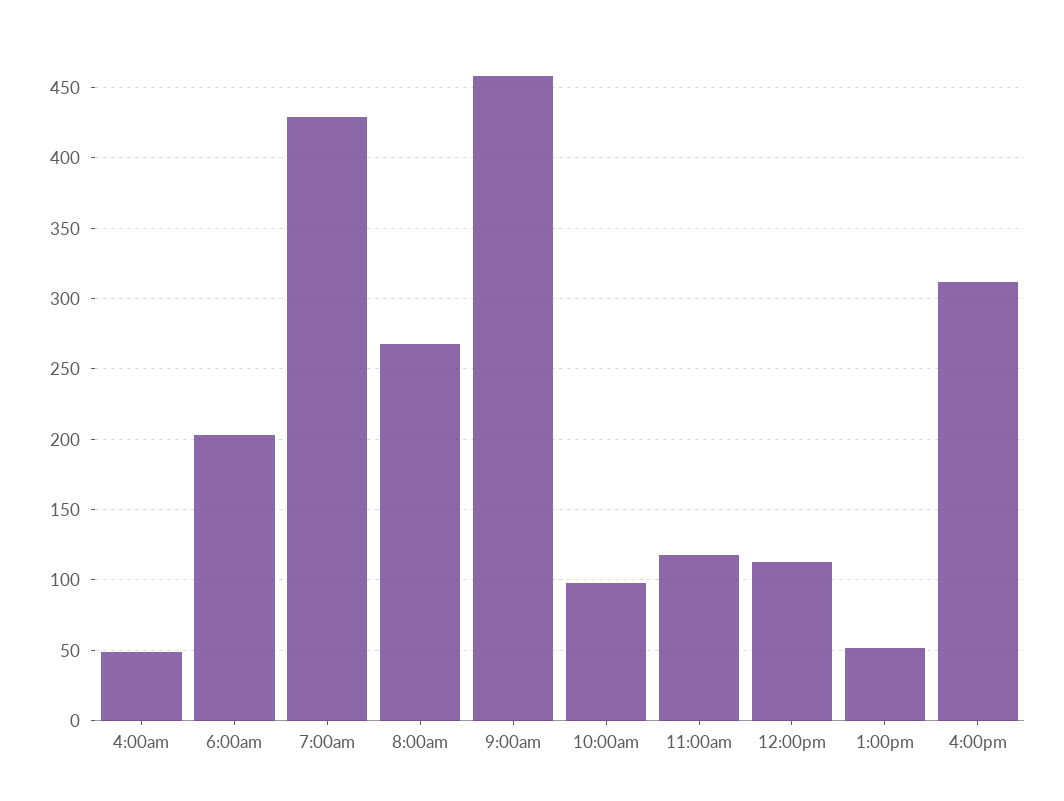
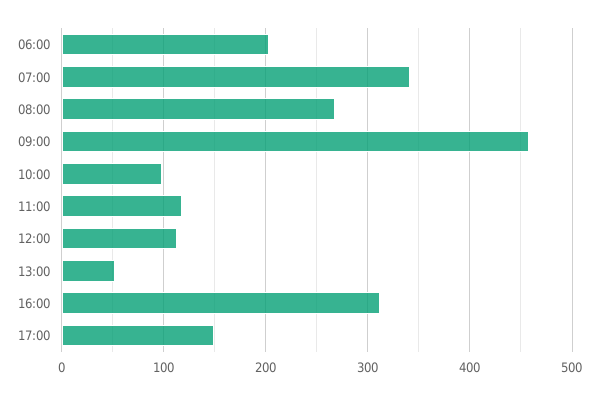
4:00am: 50 -> none
7:00am: 430 -> 340
17:00: none -> 150

